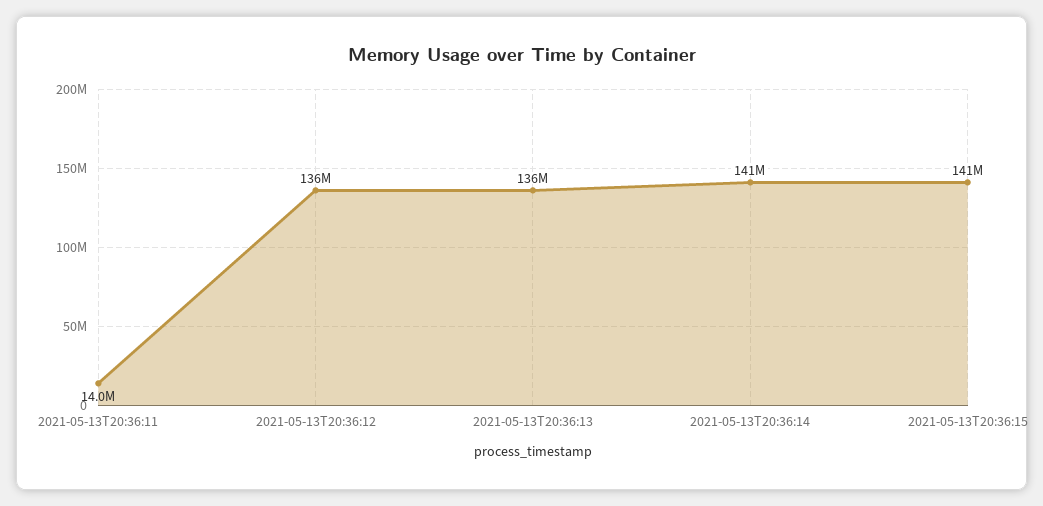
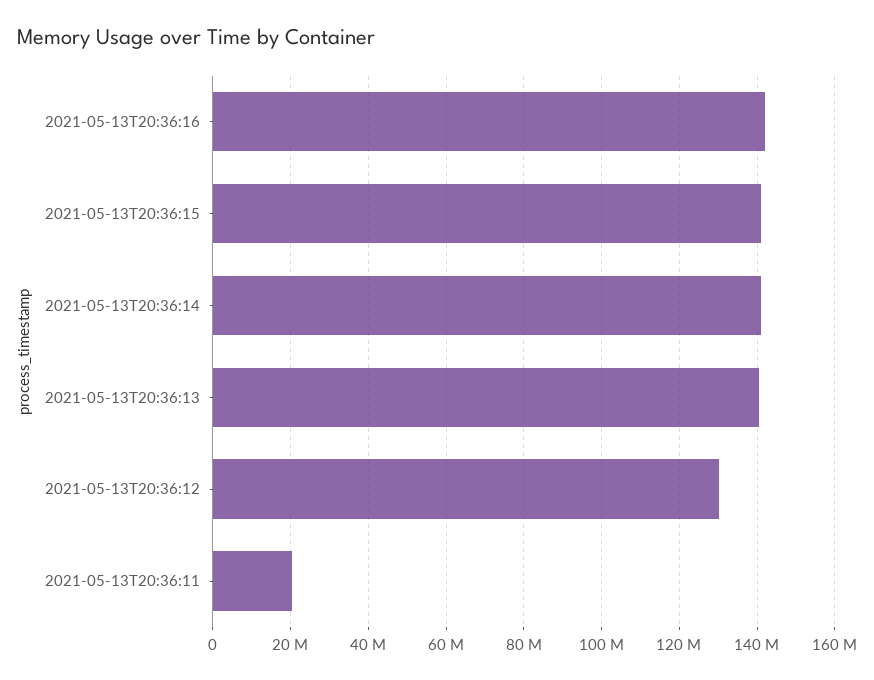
2021-05-13T20:36:11: 14000000 -> 20000000
2021-05-13T20:36:12: 136000000 -> 130000000
2021-05-13T20:36:13: 136000000 -> 140000000
2021-05-13T20:36:16: none -> 142000000

